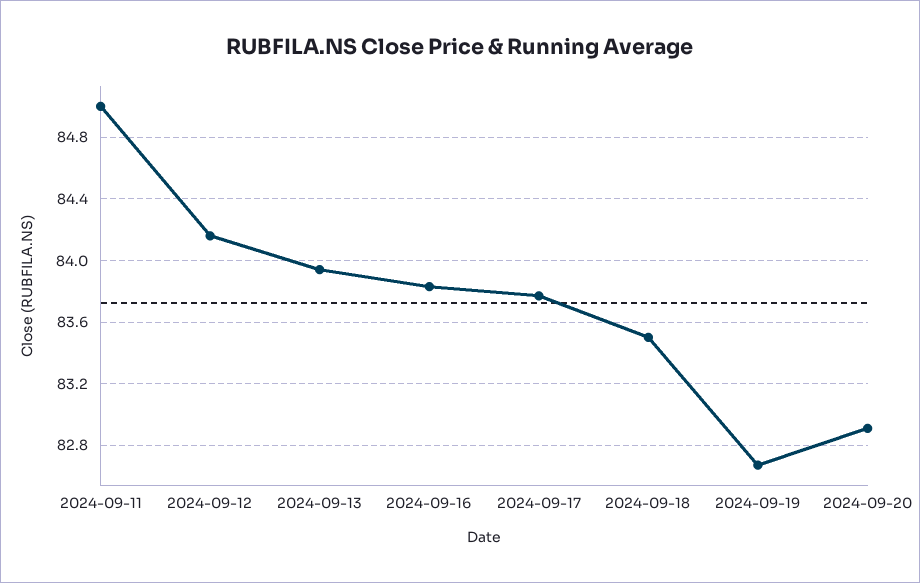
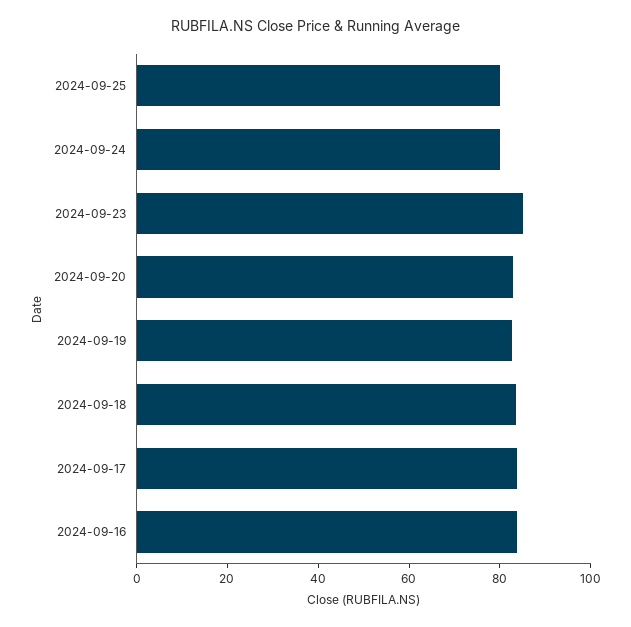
2024-09-11: 85 -> none
2024-09-12: 84.15 -> none
2024-09-13: 83.95 -> none
2024-09-25: none -> 80
2024-09-24: none -> 80
2024-09-23: none -> 85

